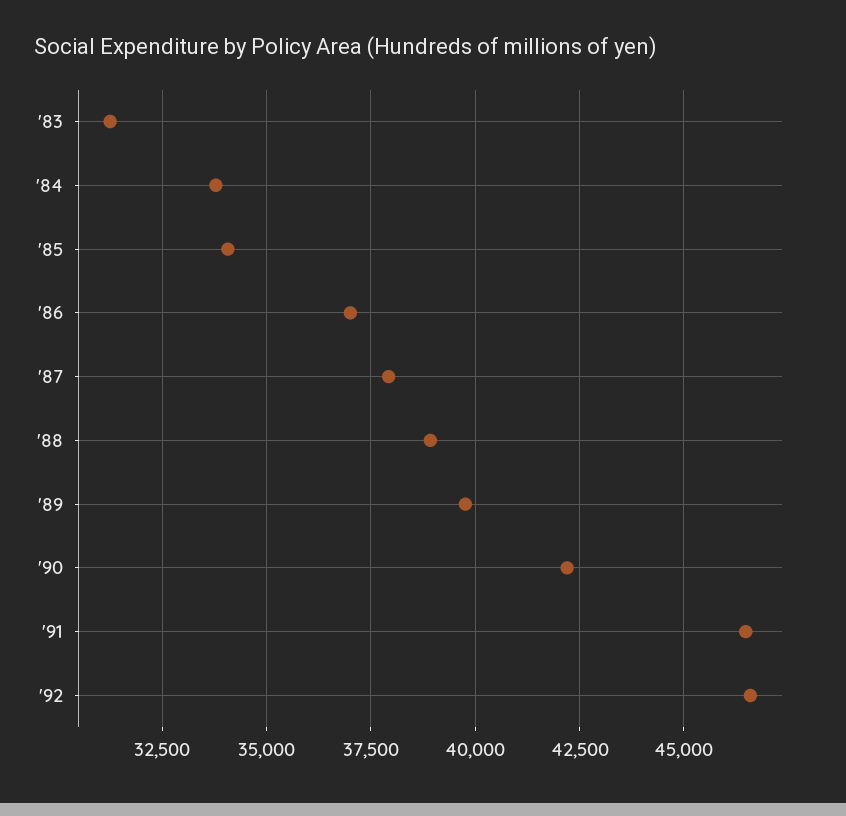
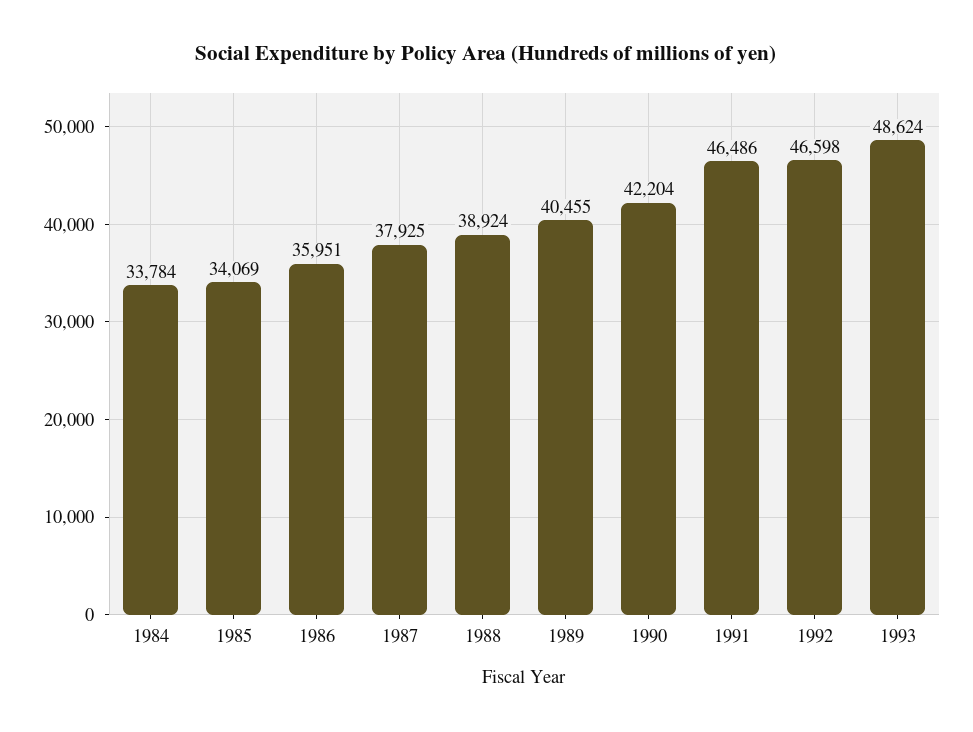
'83: 31250 -> none
'86: 37000 -> 35951
'89: 39750 -> 40455
1993: none -> 48624

